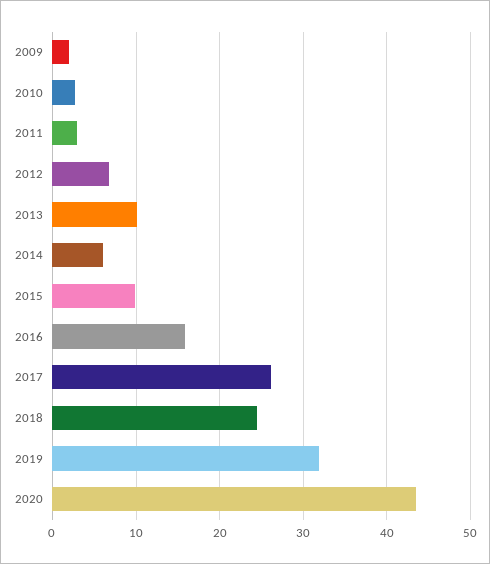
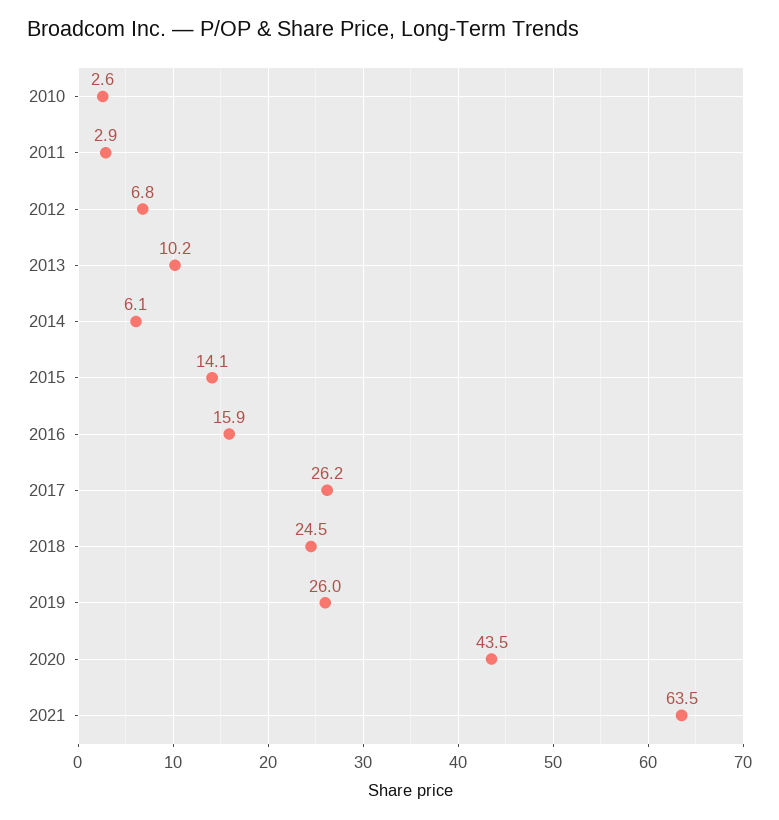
2009: 2 -> none
2015: 10 -> 14.1
2019: 32 -> 26
2021: none -> 63.5

